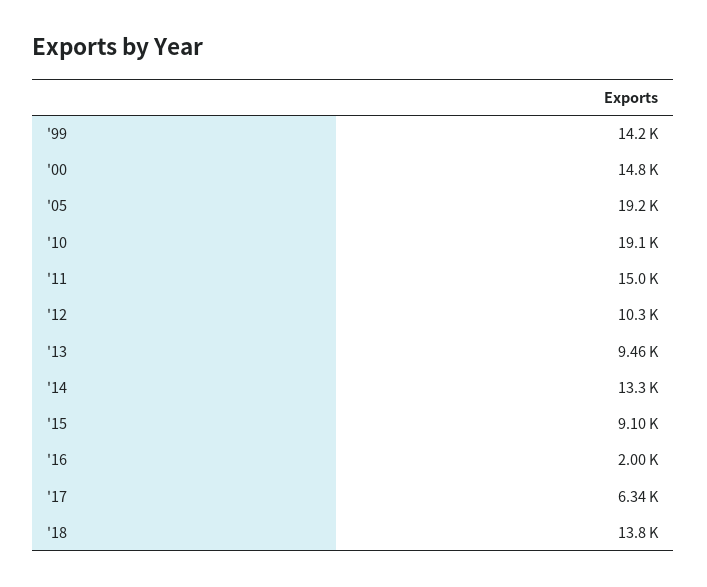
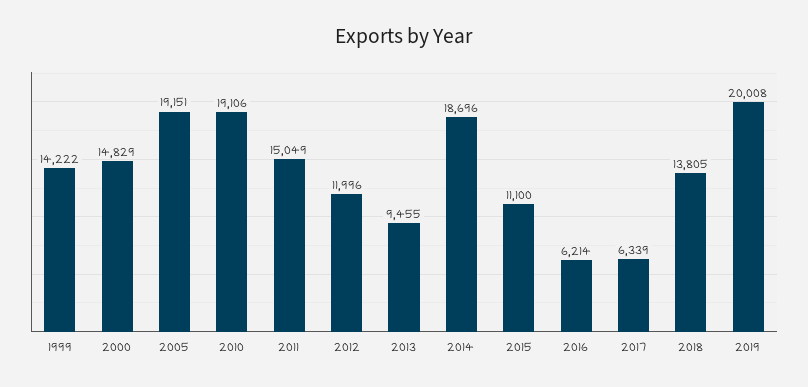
'12: 10300 -> 11996
'14: 13300 -> 18696
'15: 9100 -> 11100
'16: 2000 -> 6214
2019: none -> 20008

